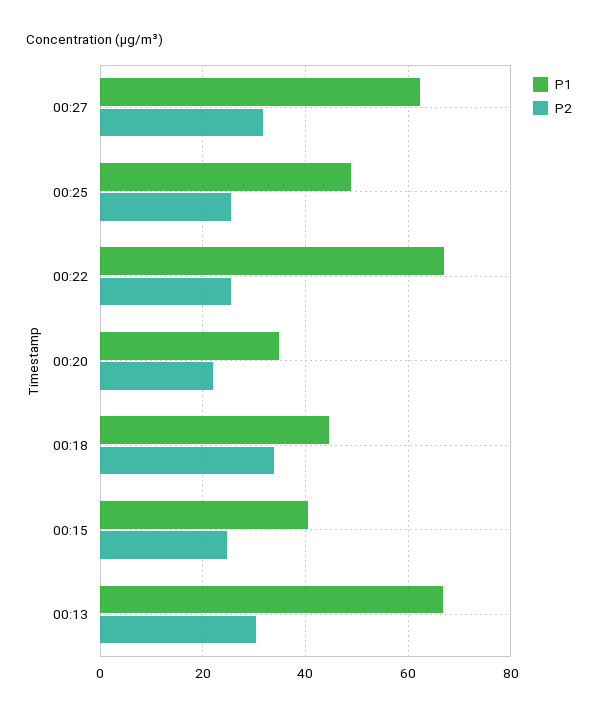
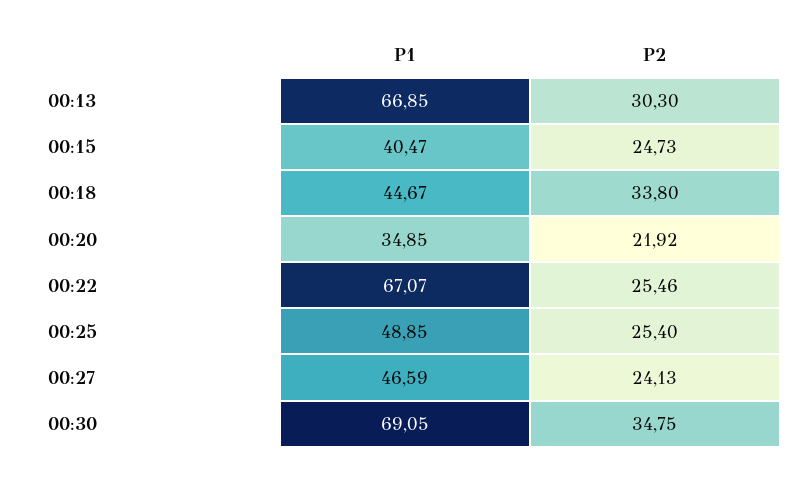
P1, 00:27: 62 -> 46.59
P2, 00:27: 32 -> 24.13
P1, 00:30: none -> 69.05
P2, 00:30: none -> 34.75

